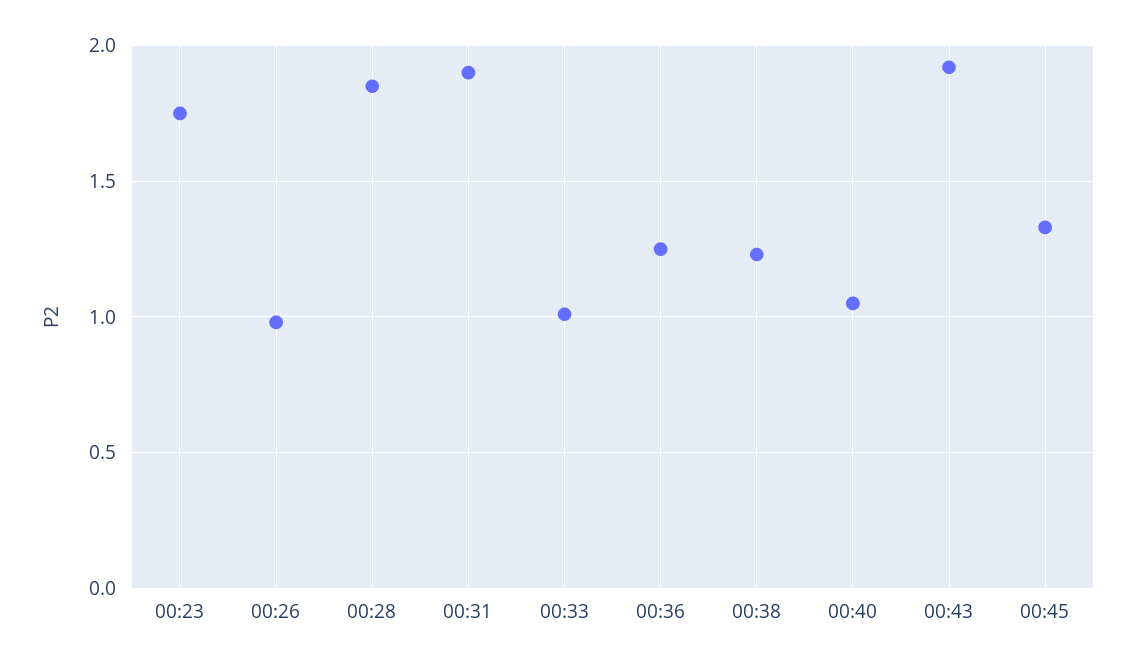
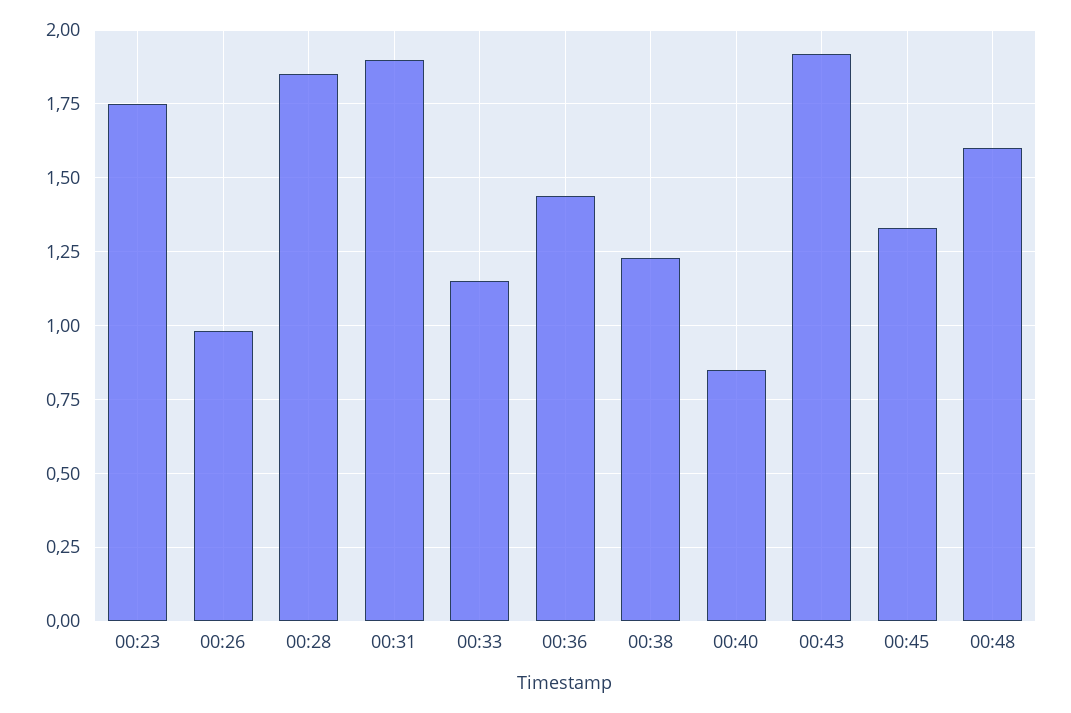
00:33: 1 -> 1.15
00:36: 1.25 -> 1.45
00:40: 1.05 -> 0.85
00:48: none -> 1.6

